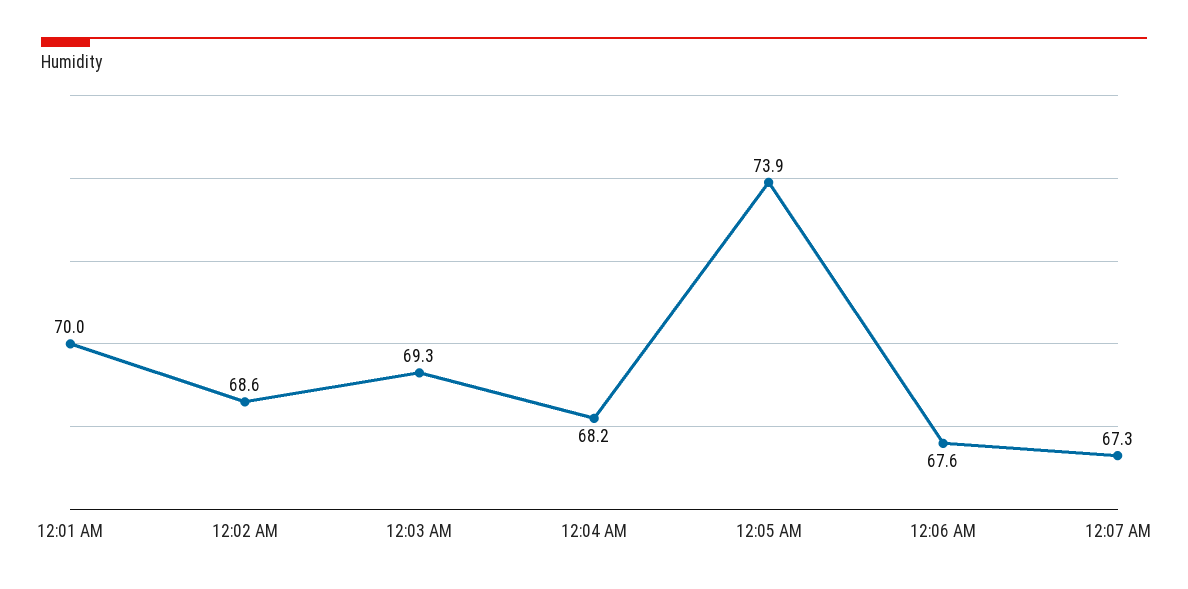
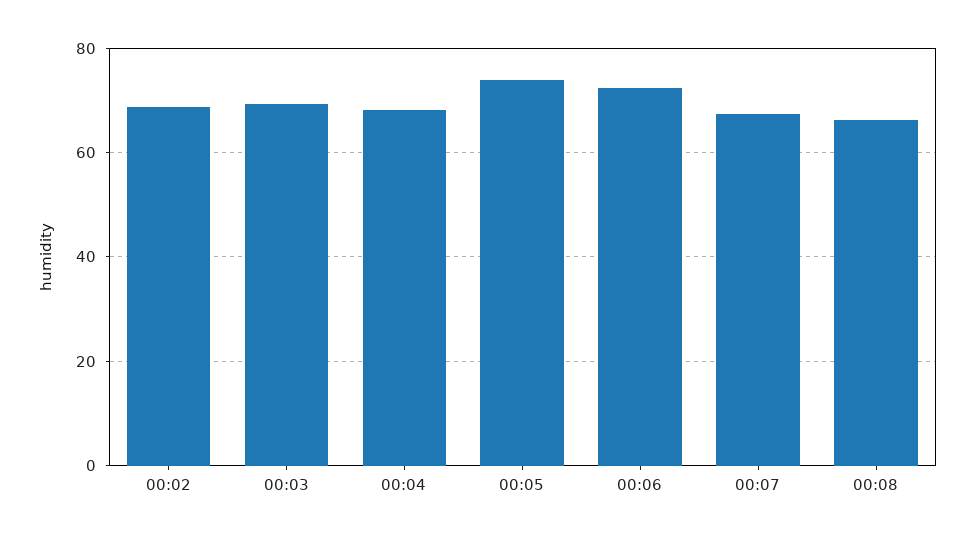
12:01 AM: 70 -> none
12:06 AM: 67.6 -> 72
00:08: none -> 66

